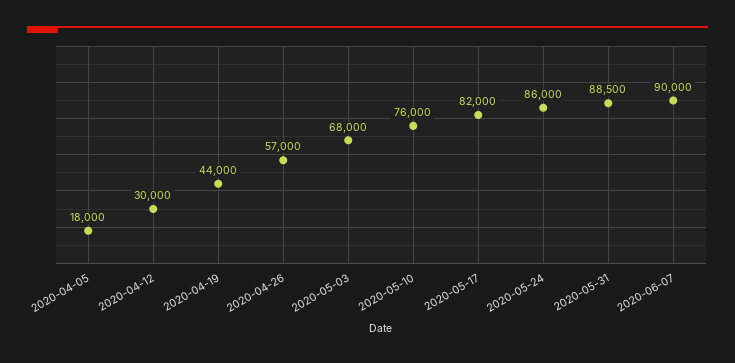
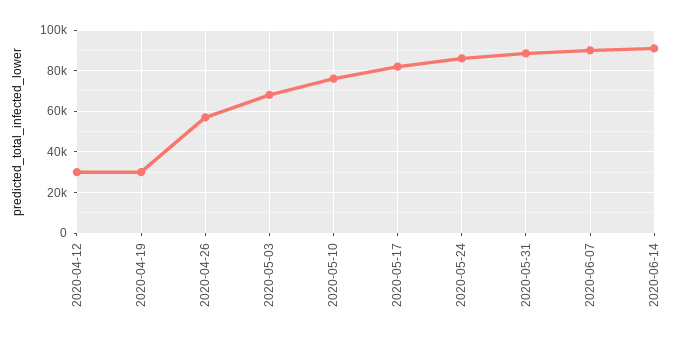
2020-04-05: 18000 -> none
2020-04-19: 44000 -> 30000
2020-06-14: none -> 90000

